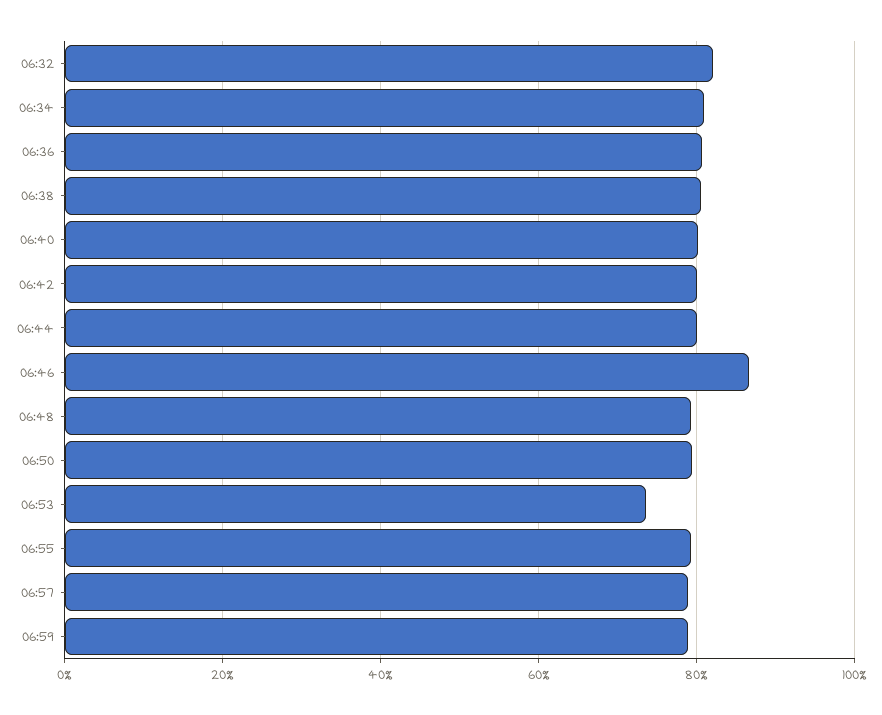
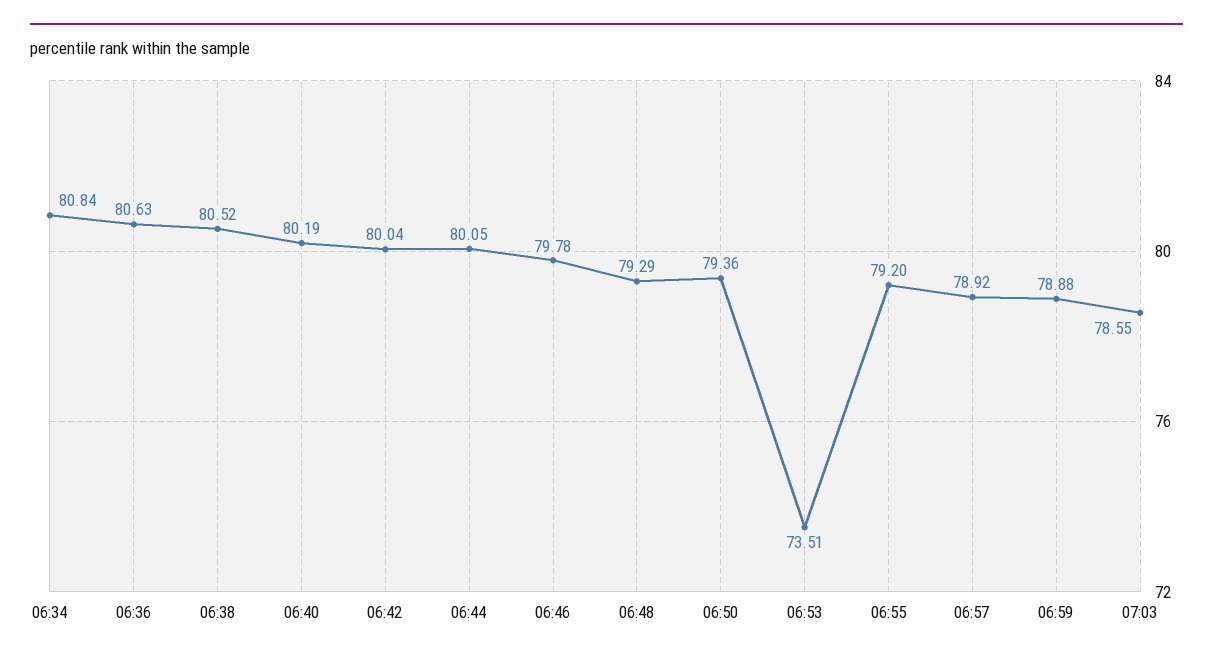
06:32: 82 -> none
06:46: 86 -> 79.78
07:03: none -> 78.55

